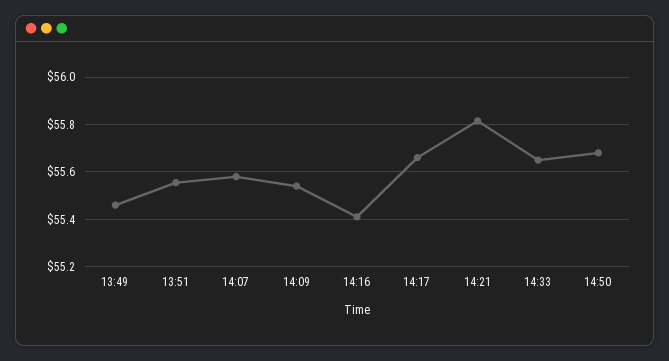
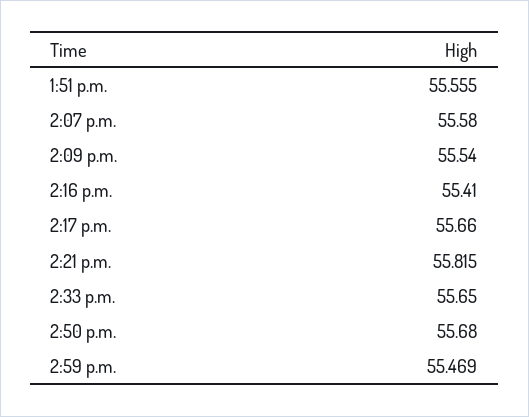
13:49: 55.45 -> none
2:59 p.m.: none -> 55.469

